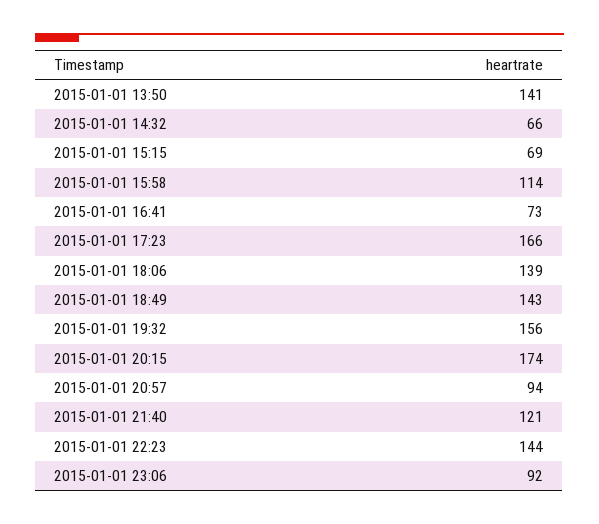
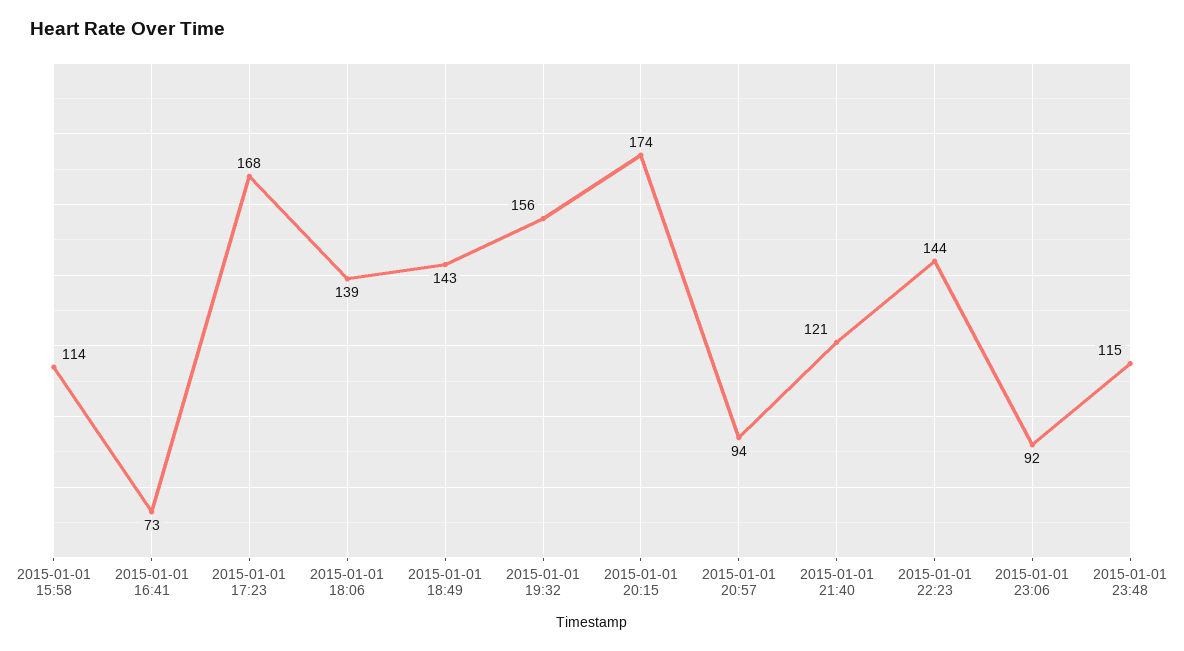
2015-01-01 13:50: 141 -> none
2015-01-01 14:32: 66 -> none
2015-01-01 15:15: 69 -> none
2015-01-01 17:23: 166 -> 168
2015-01-01 23:48: none -> 115

